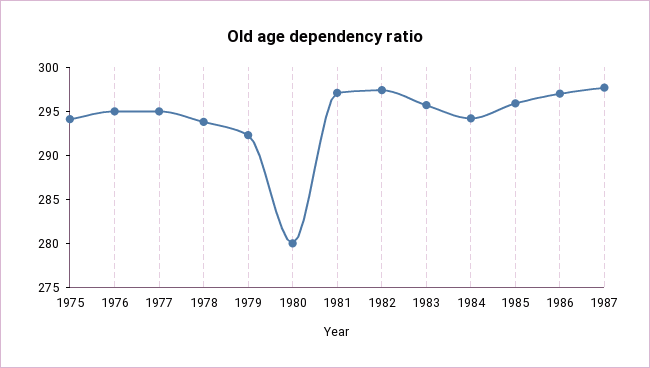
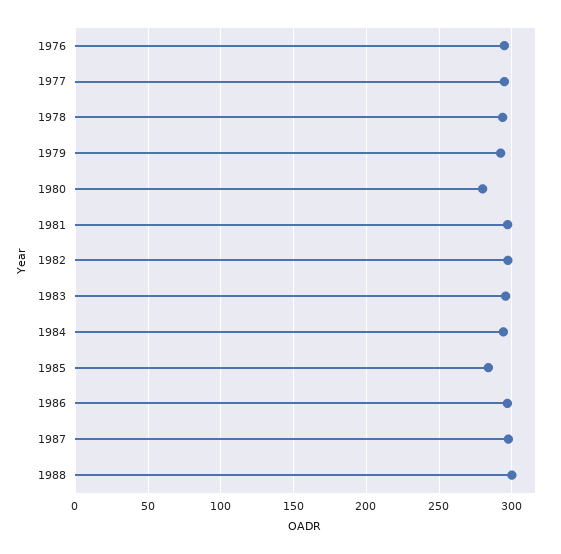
1975: 294 -> none
1985: 296 -> 285
1988: none -> 300

